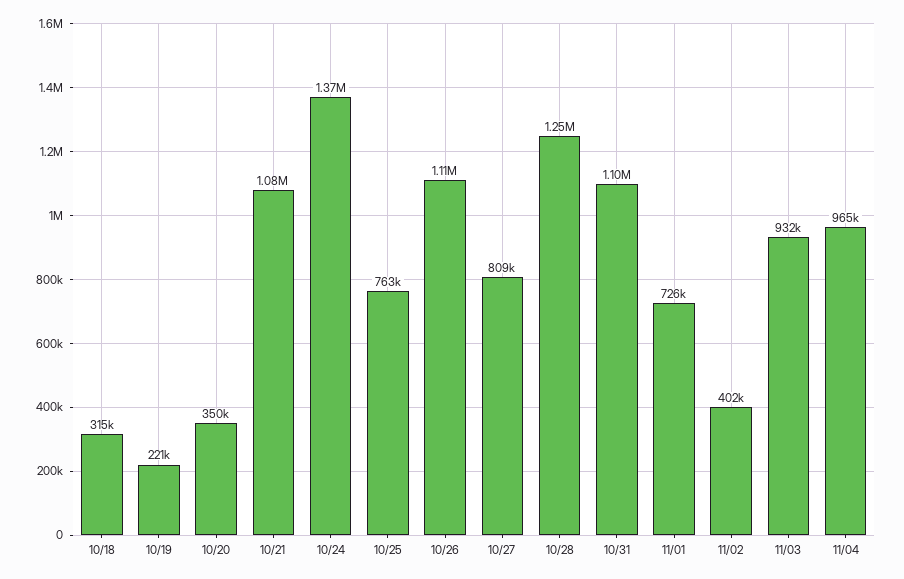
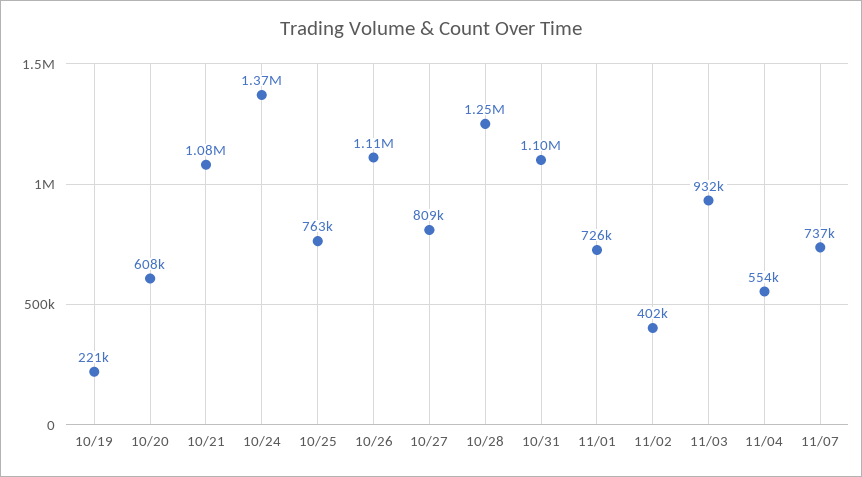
10/18: 315000 -> none
10/20: 350000 -> 608000
11/04: 965000 -> 554000
11/07: none -> 737000

